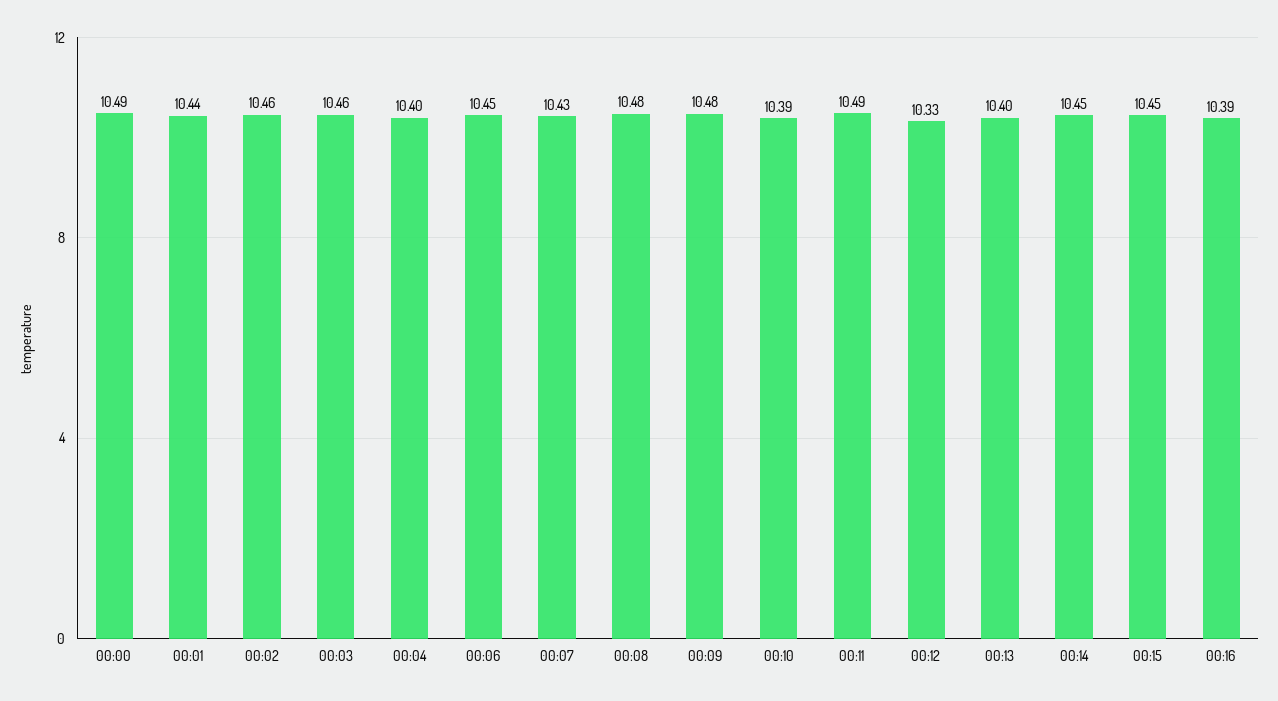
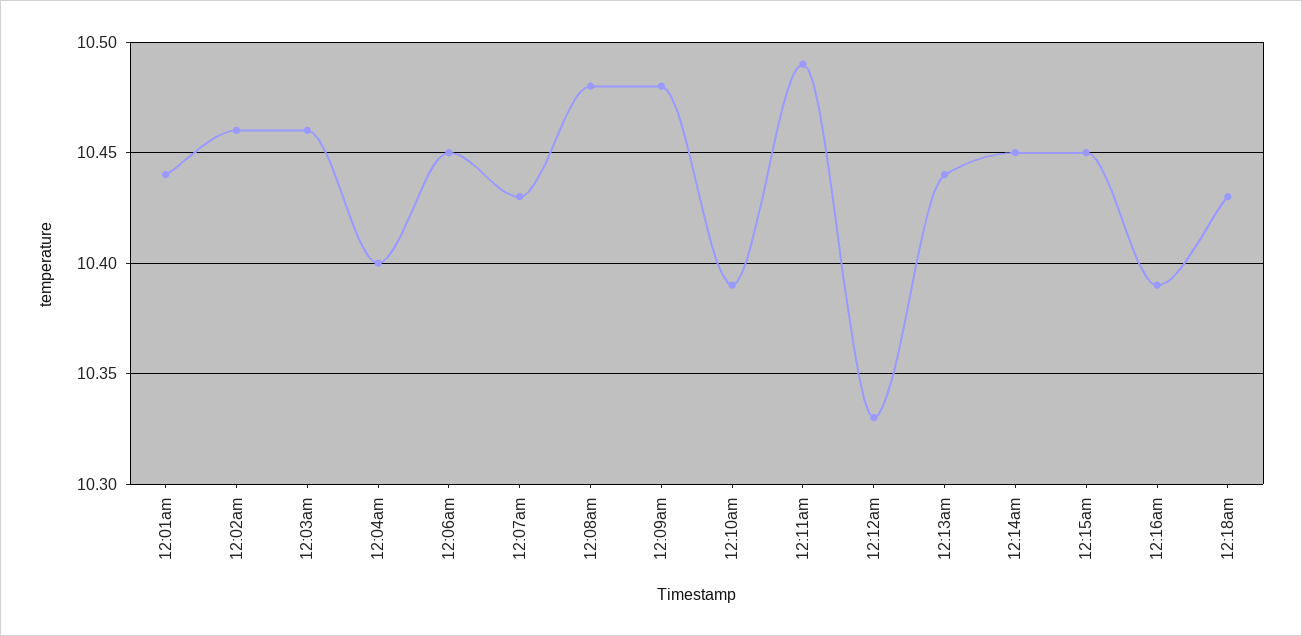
00:00: 10.49 -> none
00:13: 10.4 -> 10.44
12:18am: none -> 10.43

